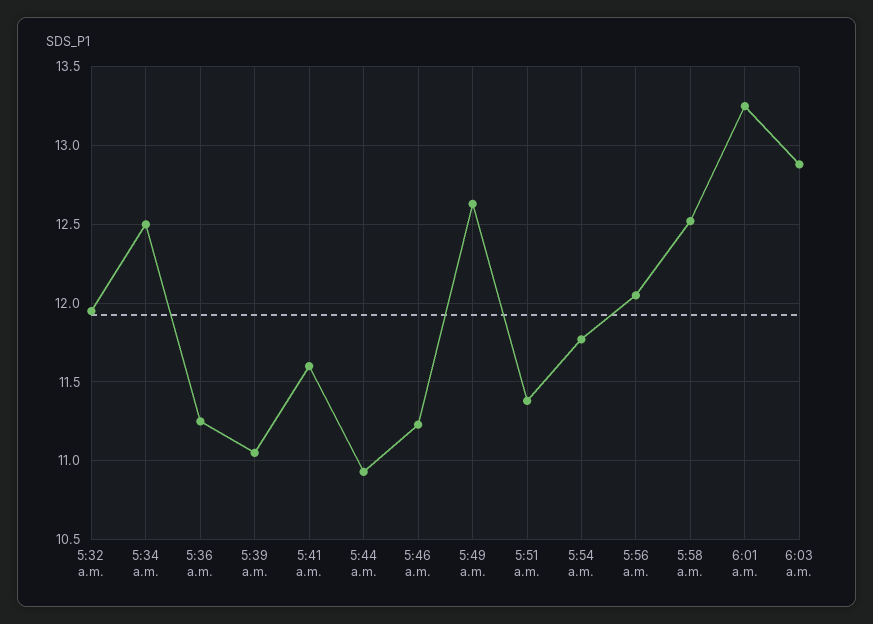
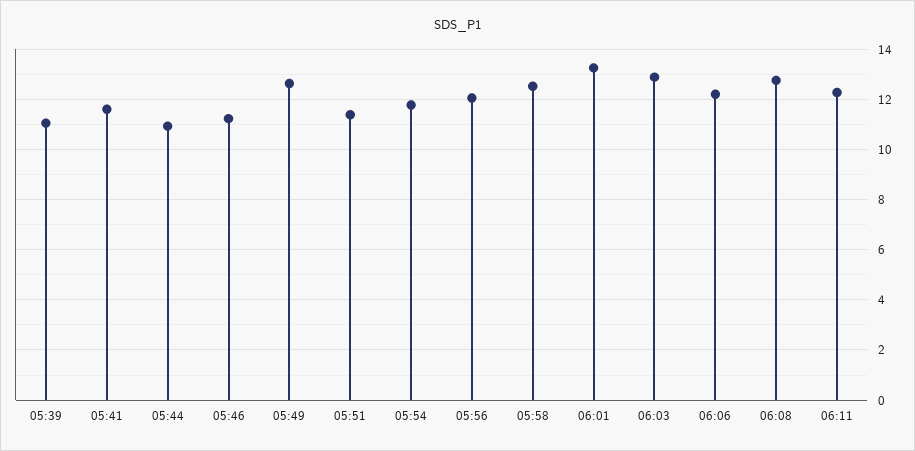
5:32 a.m.: 11.95 -> none
5:34 a.m.: 12.5 -> none
5:36 a.m.: 11.25 -> none
06:06: none -> 12.25
06:08: none -> 12.75
06:11: none -> 12.25

